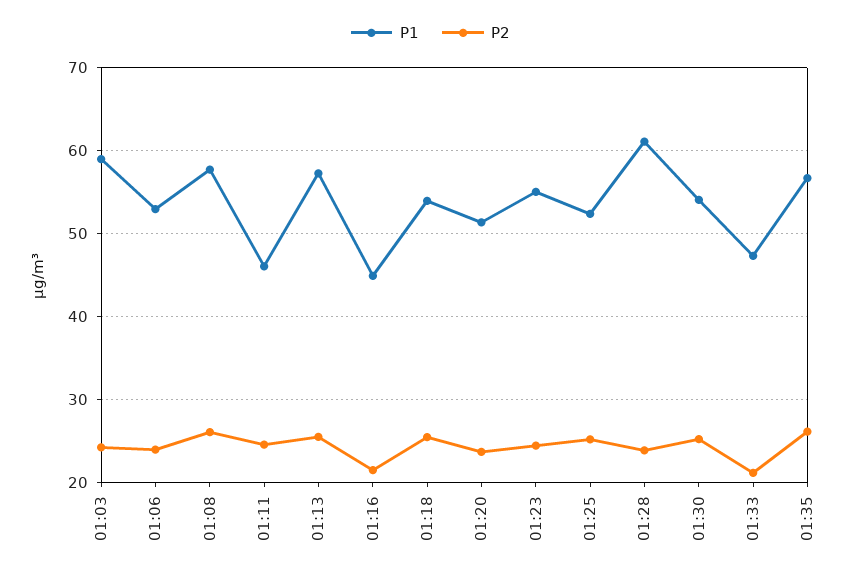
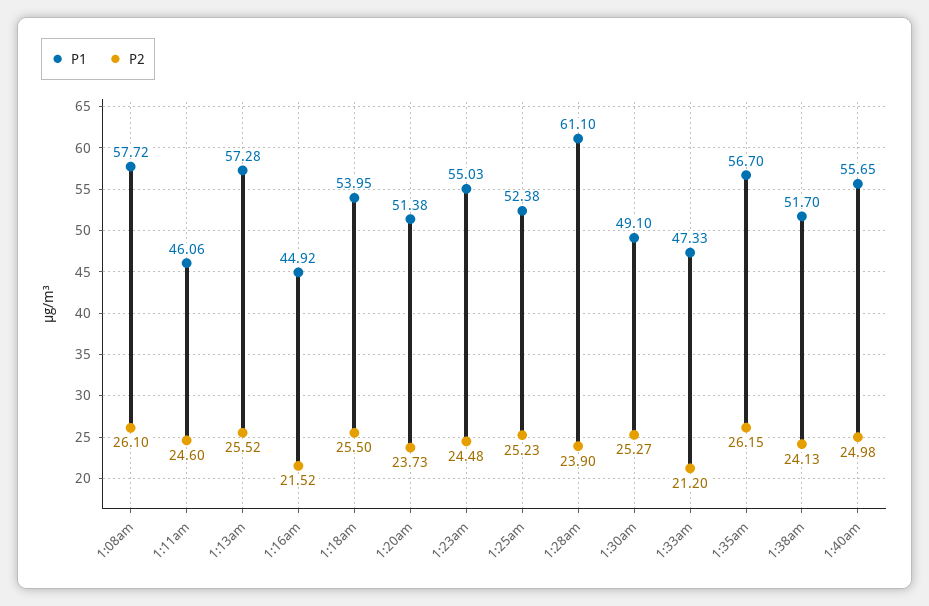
P1, 01:03: 59 -> none
P2, 01:03: 24 -> none
P1, 01:06: 53 -> none
P2, 01:06: 24 -> none
P1, 01:30: 54 -> 49.1
P1, 1:38am: none -> 51.7
P2, 1:38am: none -> 24.13
P1, 1:40am: none -> 55.65
P2, 1:40am: none -> 24.98

